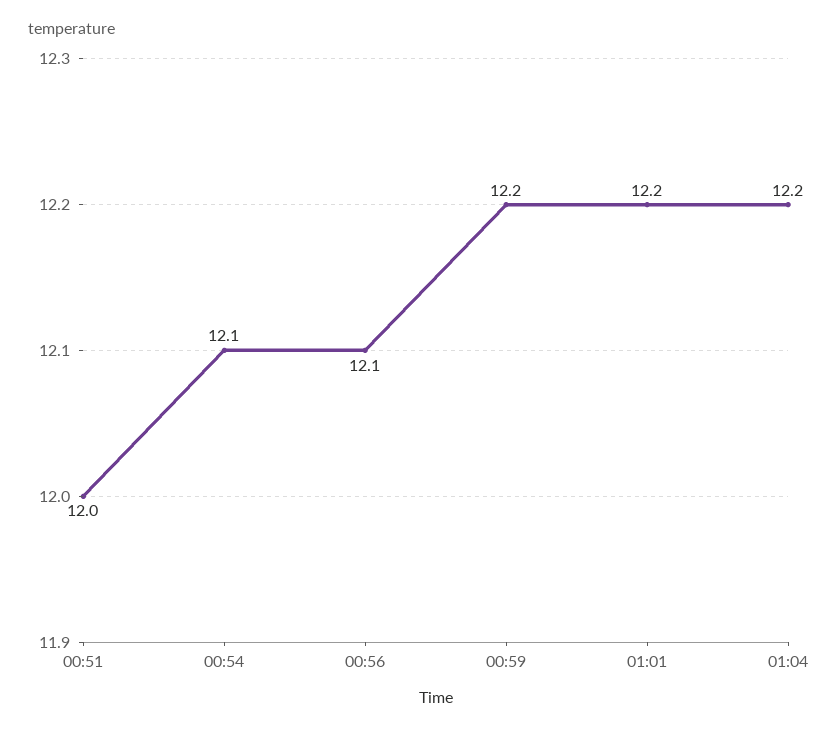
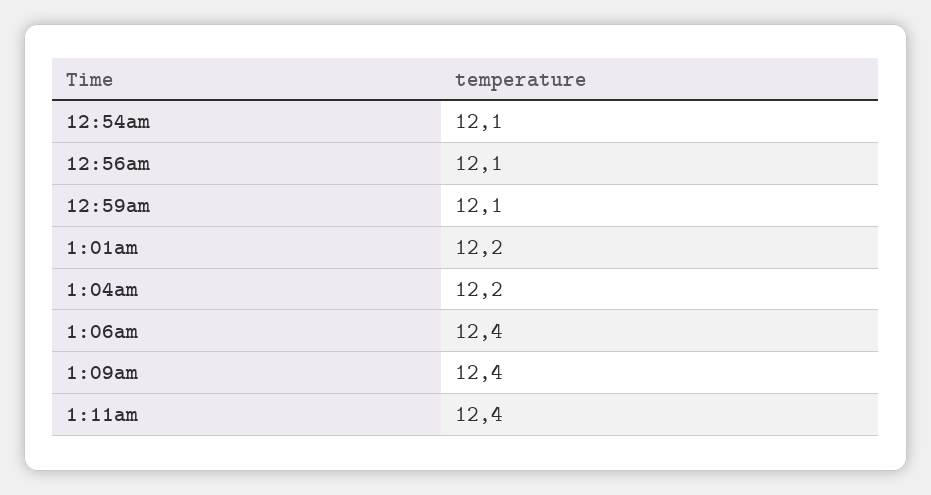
00:51: 12 -> none
00:59: 12.2 -> 12.1
1:06am: none -> 12.4
1:09am: none -> 12.4
1:11am: none -> 12.4

